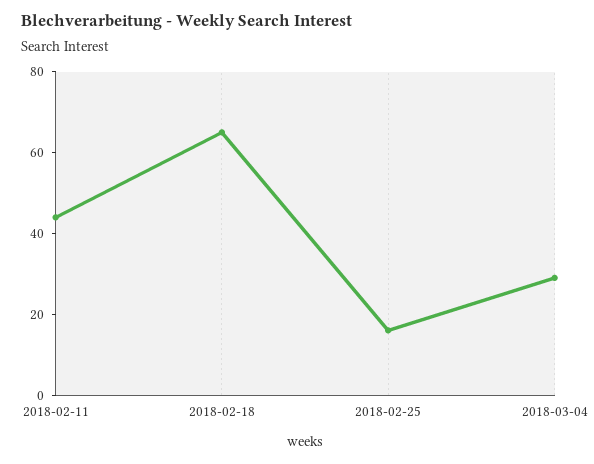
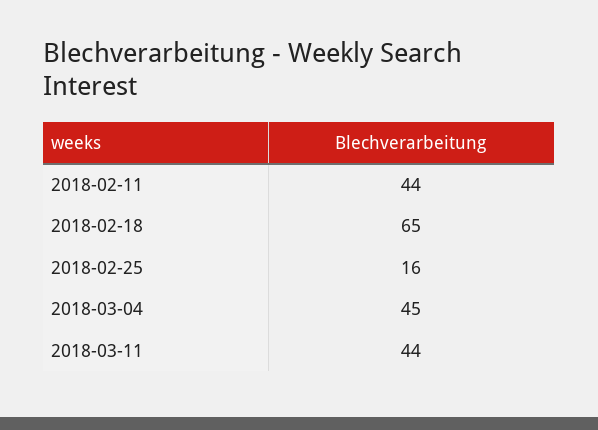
2018-03-04: 30 -> 45
2018-03-11: none -> 44

